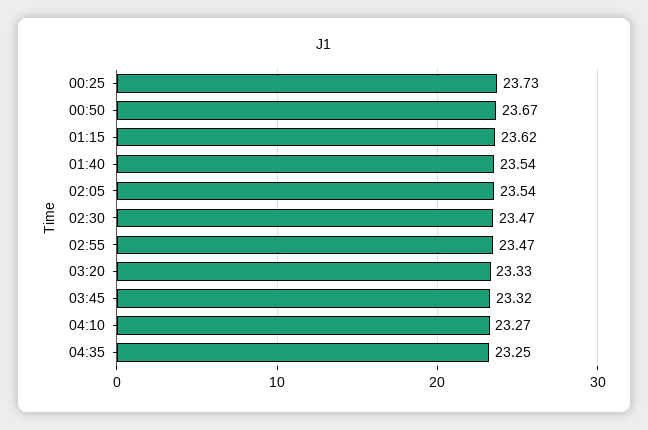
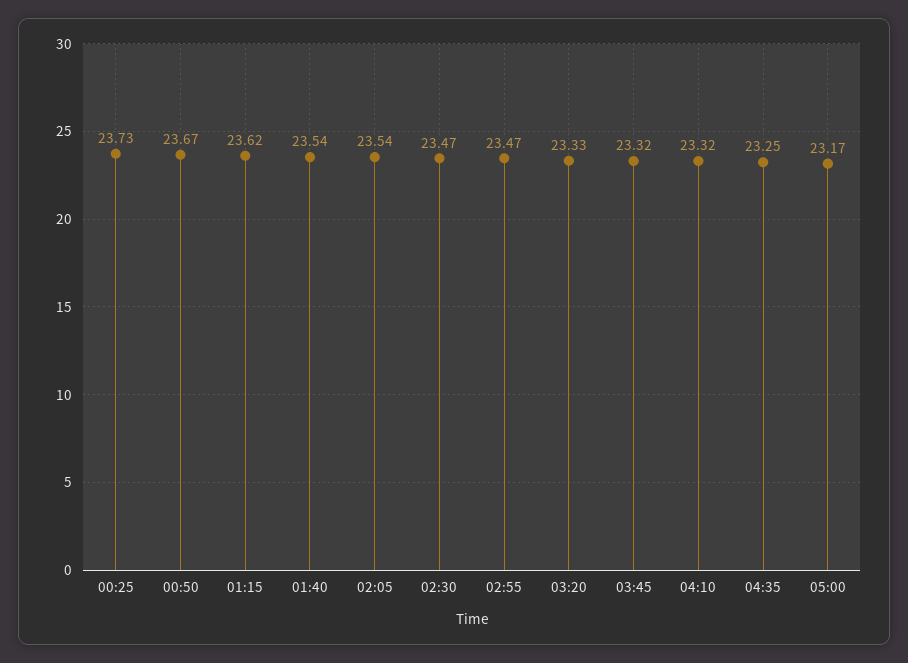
04:10: 23.27 -> 23.32
05:00: none -> 23.17

